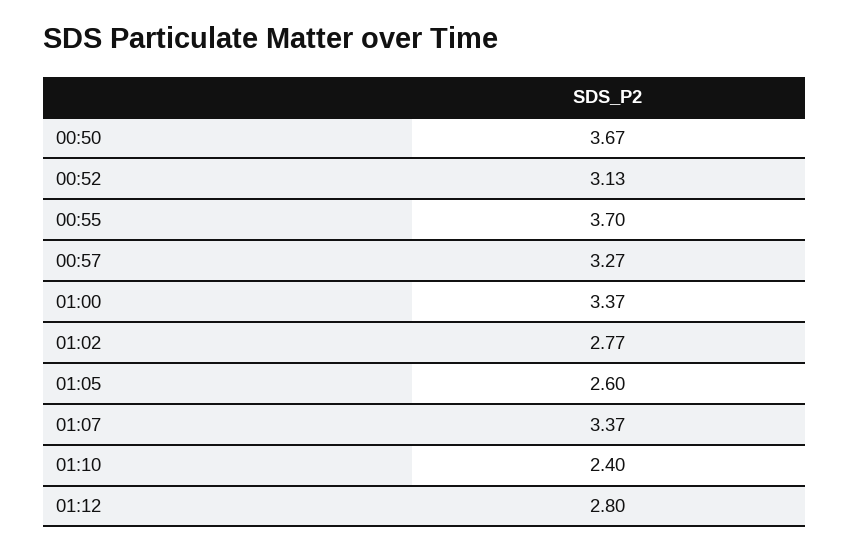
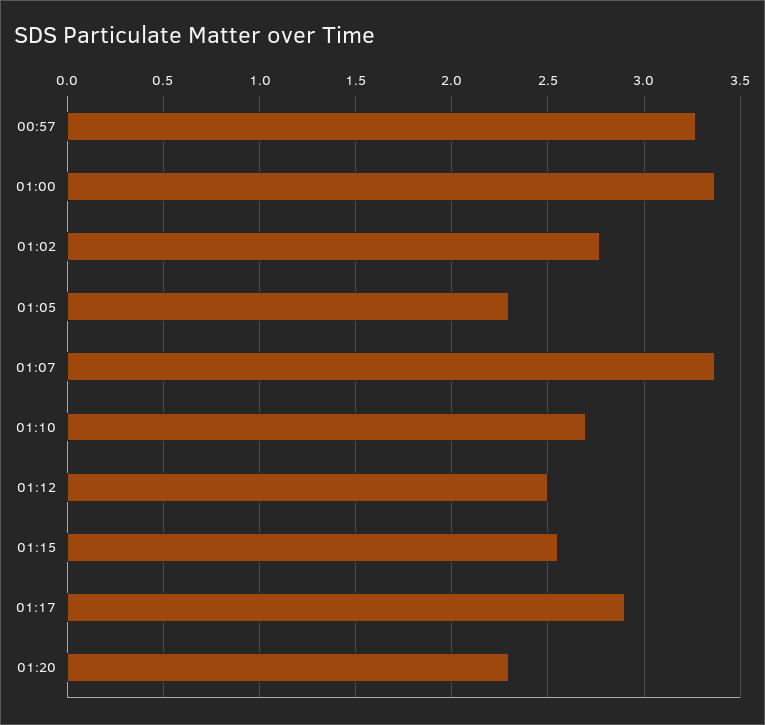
00:50: 3.67 -> none
00:52: 3.13 -> none
00:55: 3.7 -> none
01:05: 2.6 -> 2.3
01:10: 2.4 -> 2.7
01:12: 2.8 -> 2.5
01:15: none -> 2.55
01:17: none -> 2.9
01:20: none -> 2.3

